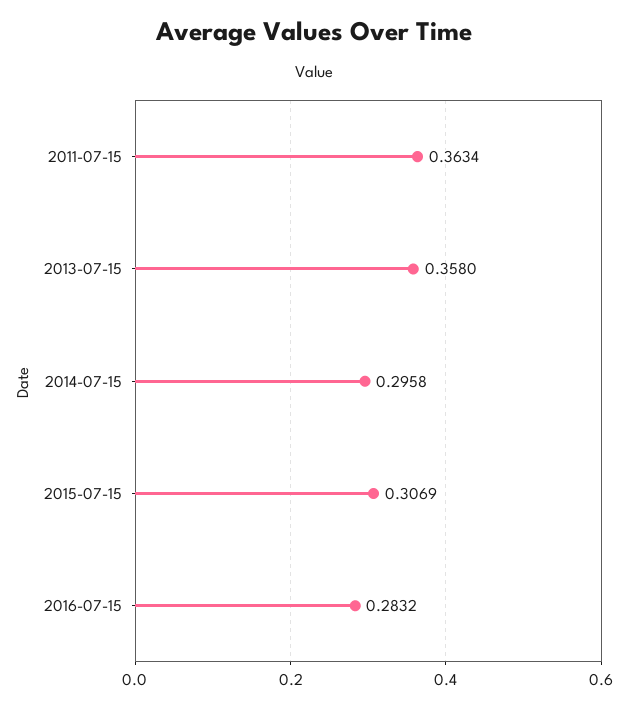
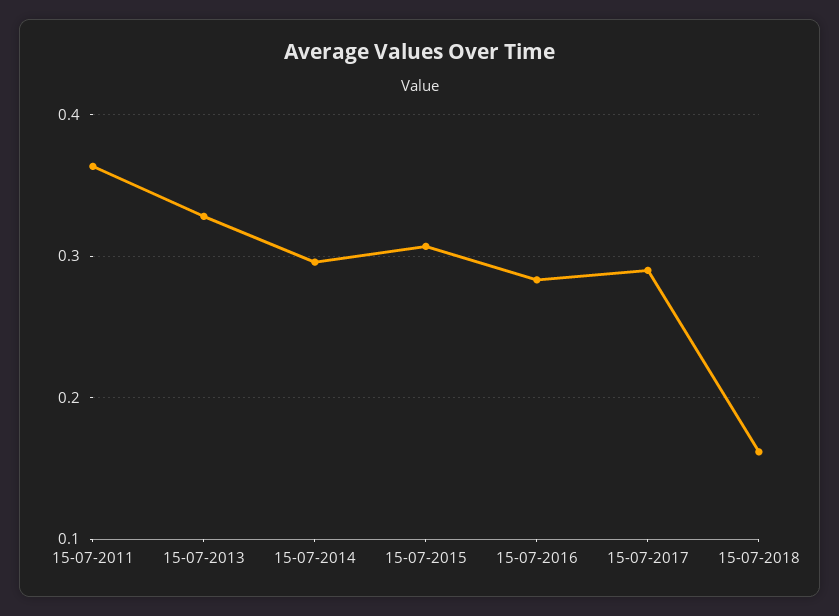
2013-07-15: 0.358 -> 0.33
15-07-2017: none -> 0.29
15-07-2018: none -> 0.16

